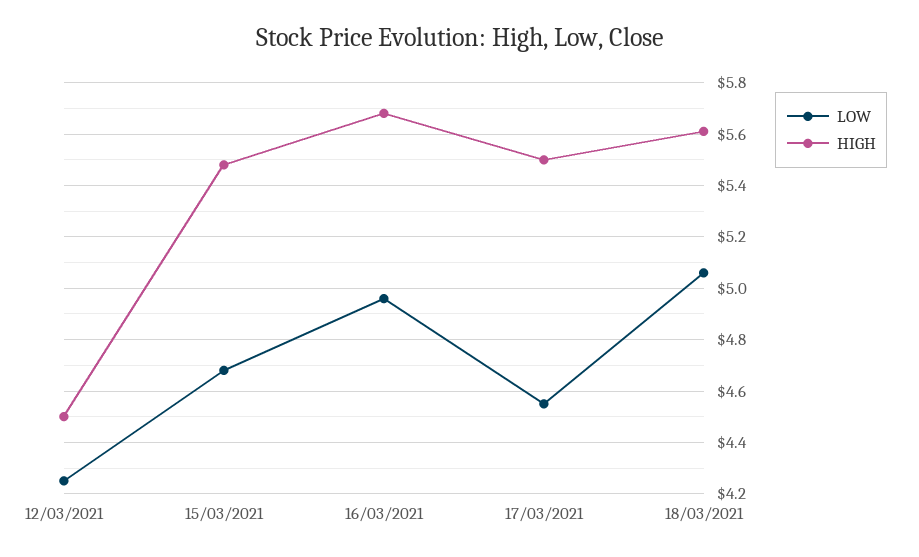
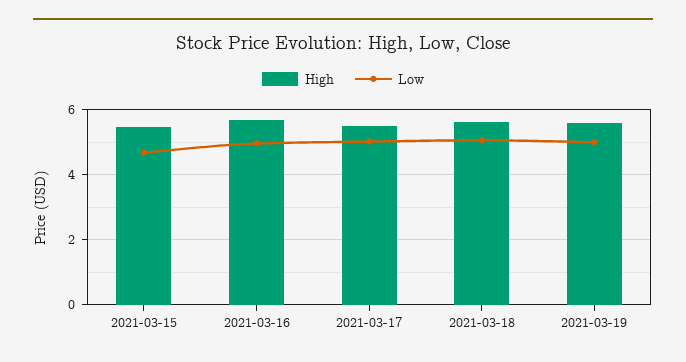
LOW, 12/03/2021: 4.25 -> none
HIGH, 12/03/2021: 4.5 -> none
LOW, 17/03/2021: 4.55 -> 5
HIGH, 2021-03-19: none -> 5.6
LOW, 2021-03-19: none -> 5

